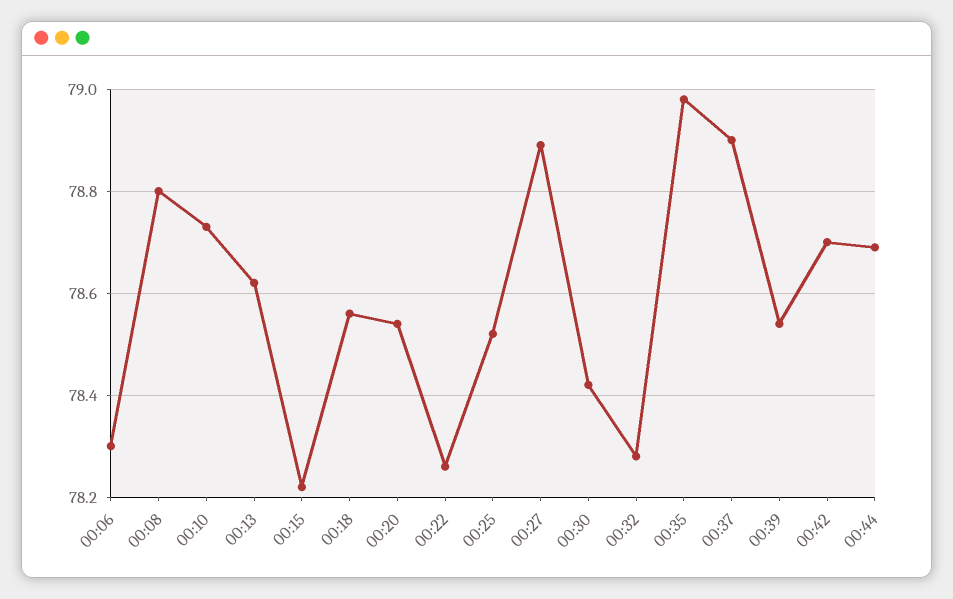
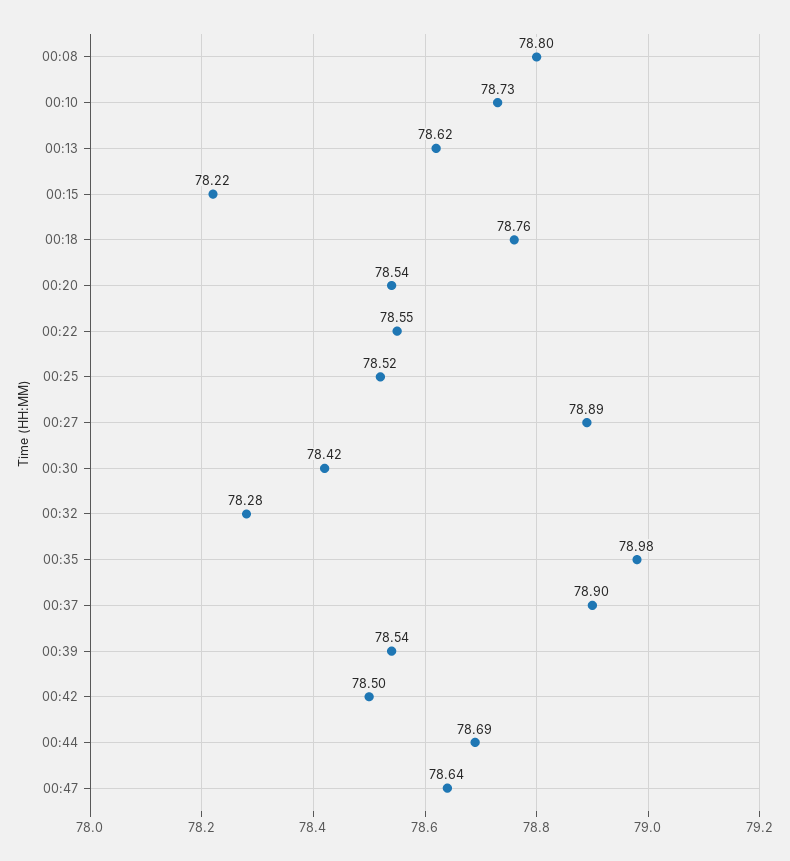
00:06: 78.3 -> none
00:18: 78.55 -> 78.76
00:22: 78.25 -> 78.55
00:42: 78.7 -> 78.5
00:47: none -> 78.64

